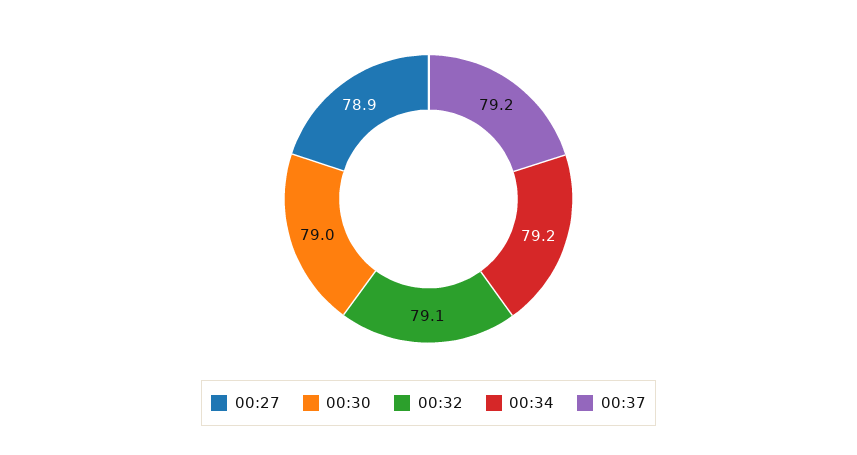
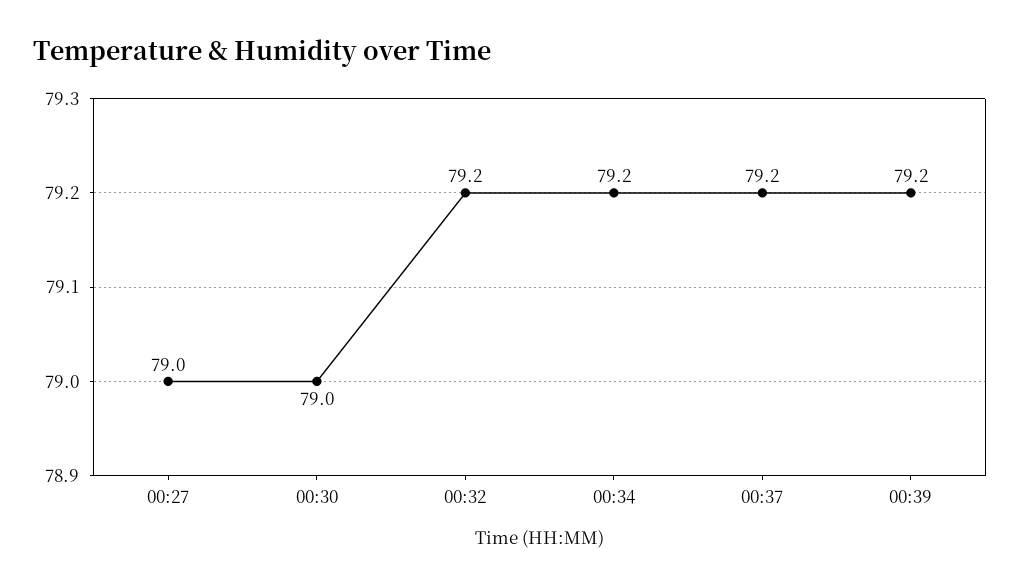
00:27: 78.9 -> 79
00:32: 79.1 -> 79.2
00:39: none -> 79.2

